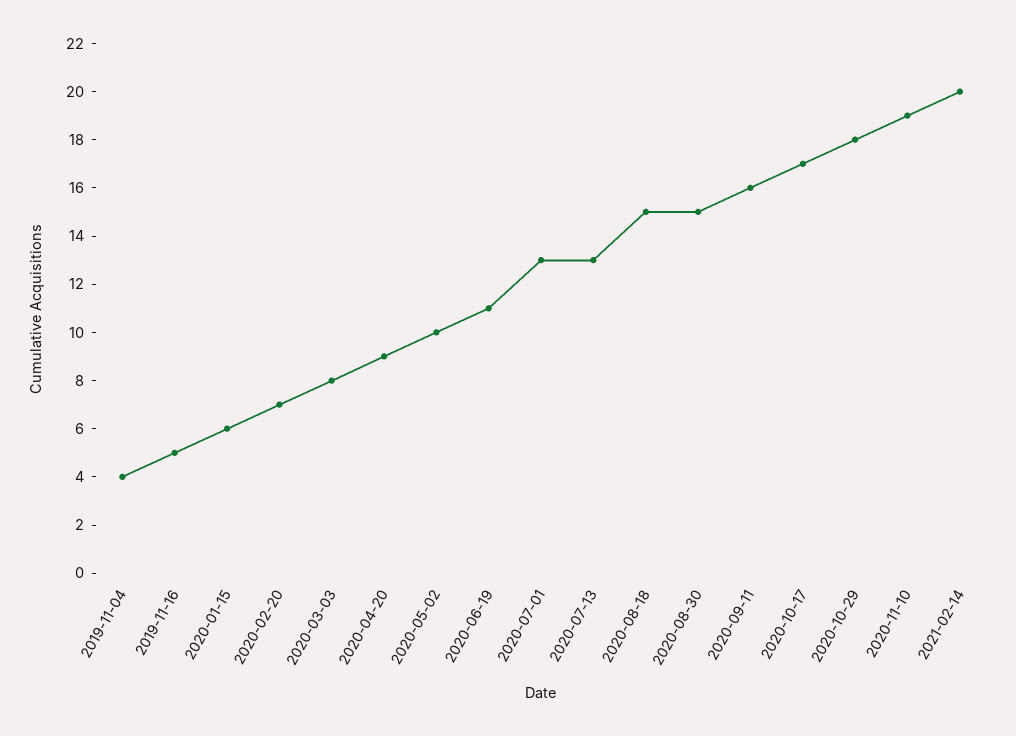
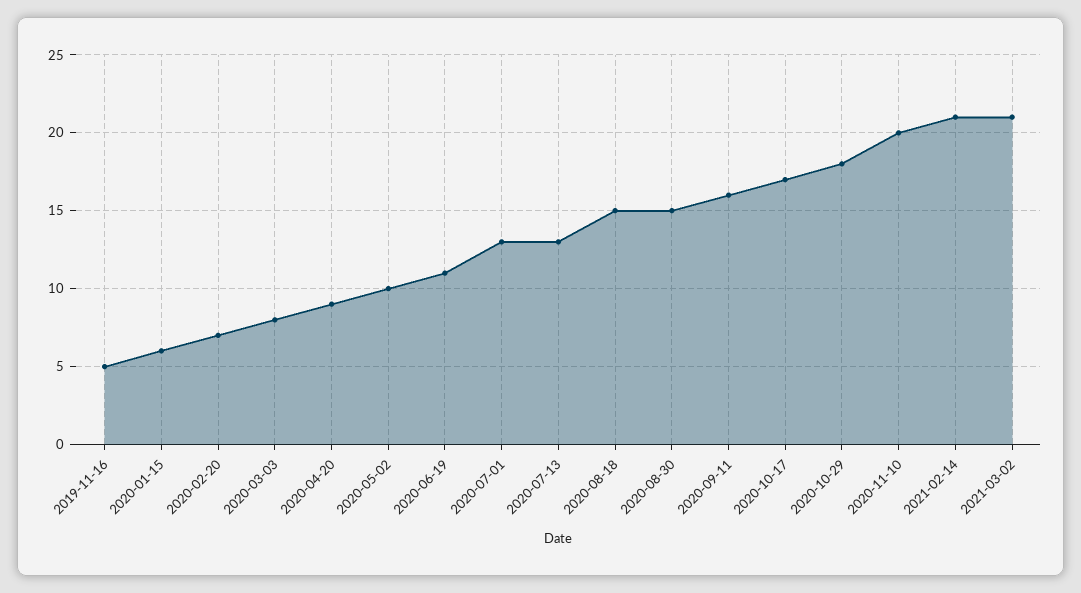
2019-11-04: 4 -> none
2020-11-10: 19 -> 20
2021-02-14: 20 -> 21
2021-03-02: none -> 21

